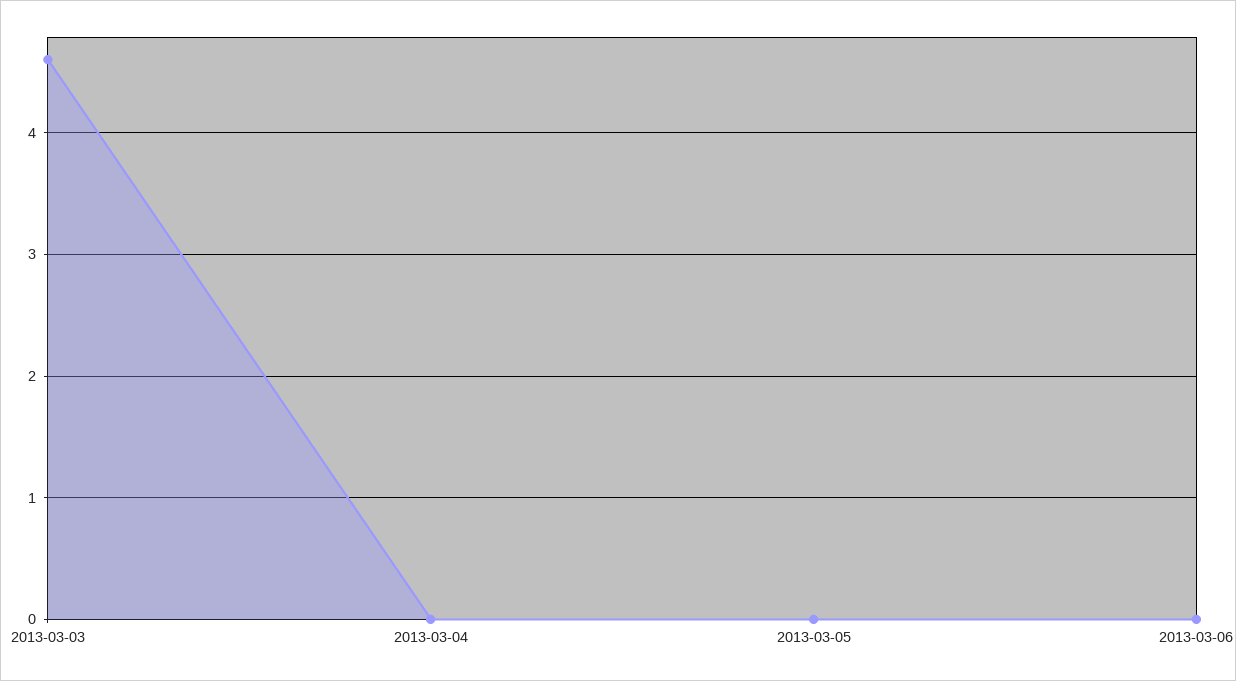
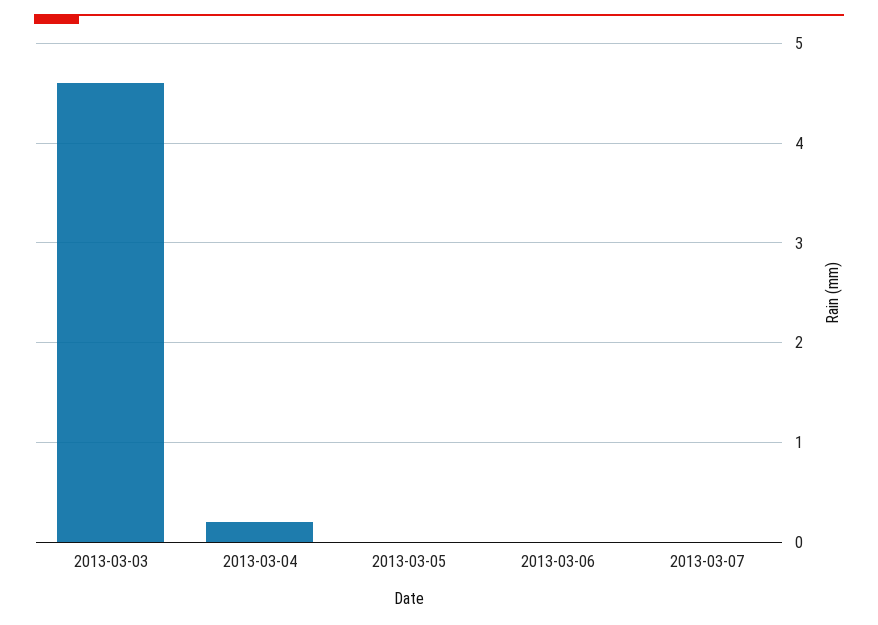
2013-03-04: 0 -> 0.2
2013-03-07: none -> 0

